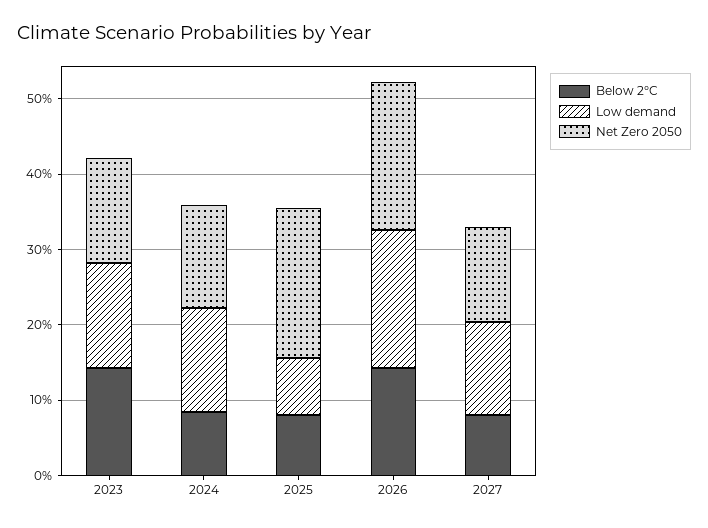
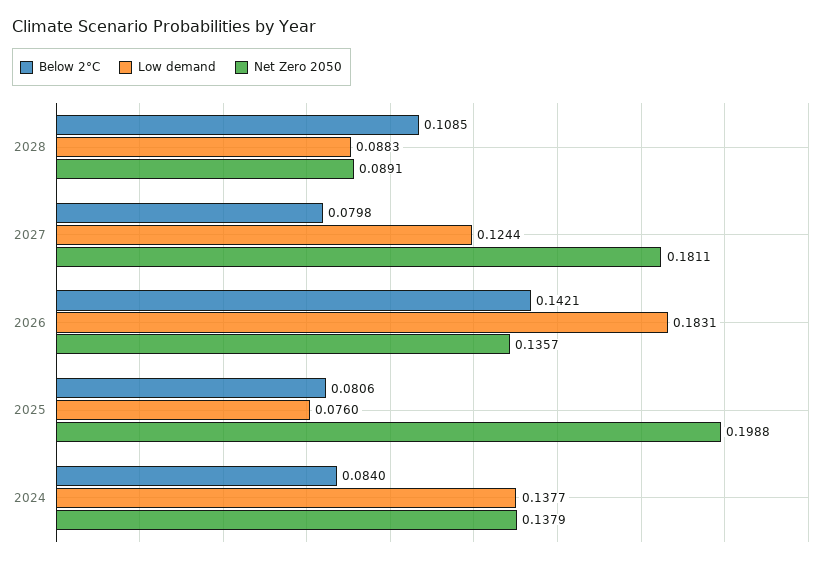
Below 2°C, 2023: 0.14 -> none
Low demand, 2023: 0.14 -> none
Net Zero 2050, 2023: 0.14 -> none
Net Zero 2050, 2026: 0.2 -> 0.1357
Net Zero 2050, 2027: 0.12 -> 0.1811
Below 2°C, 2028: none -> 0.1085
Low demand, 2028: none -> 0.0883
Net Zero 2050, 2028: none -> 0.0891

